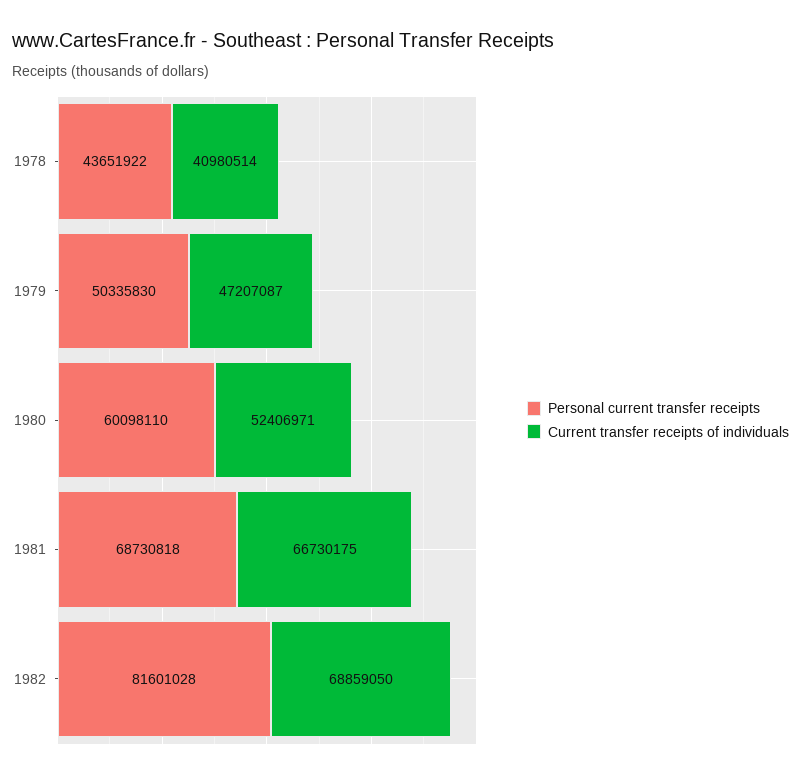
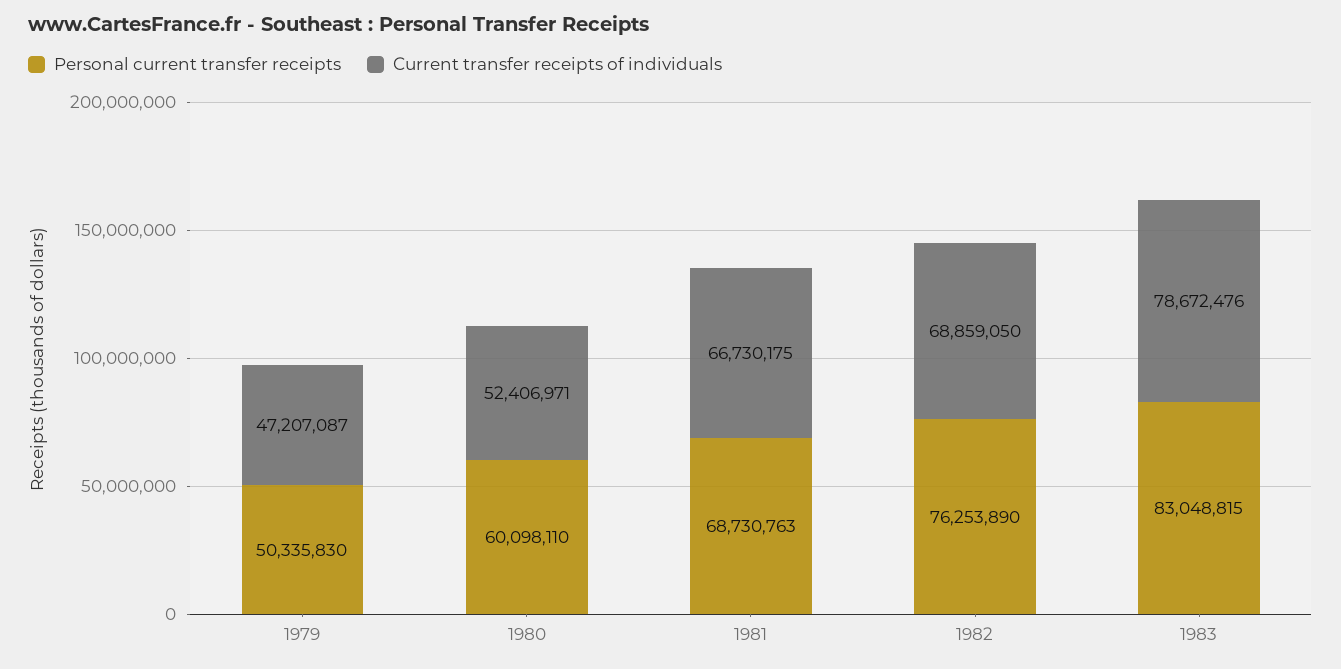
Personal current transfer receipts, 1978: 43651922 -> none
Current transfer receipts of individuals, 1978: 40980514 -> none
Personal current transfer receipts, 1981: 68730818 -> 68730763
Personal current transfer receipts, 1982: 81601028 -> 76253890
Personal current transfer receipts, 1983: none -> 83048815
Current transfer receipts of individuals, 1983: none -> 78672476

